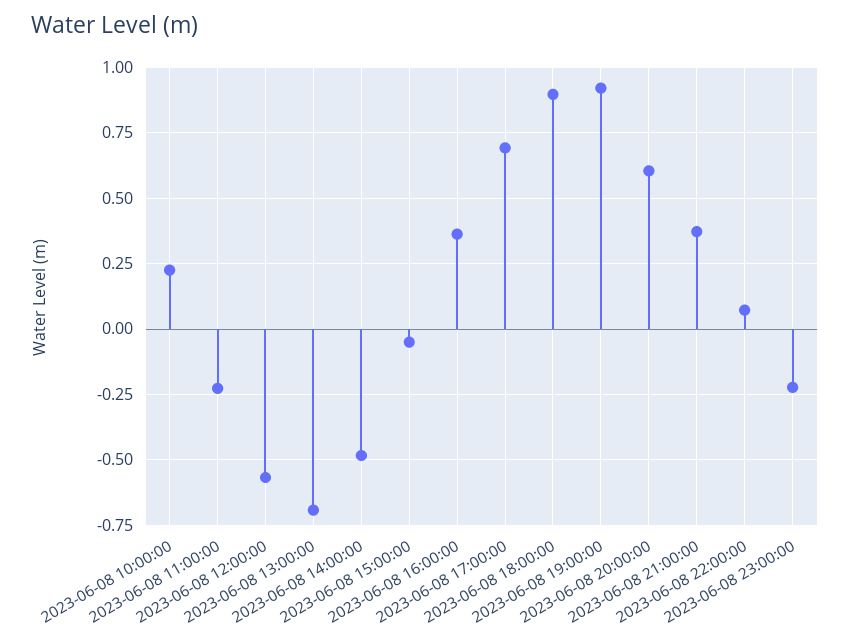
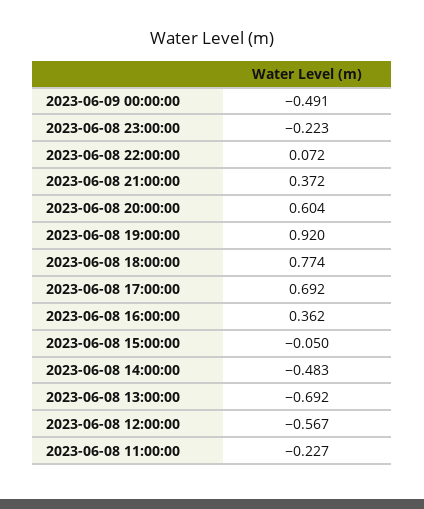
2023-06-08 10:00:00: 0.225 -> none
2023-06-08 18:00:00: 0.9 -> 0.774
2023-06-09 00:00:00: none -> -0.491

